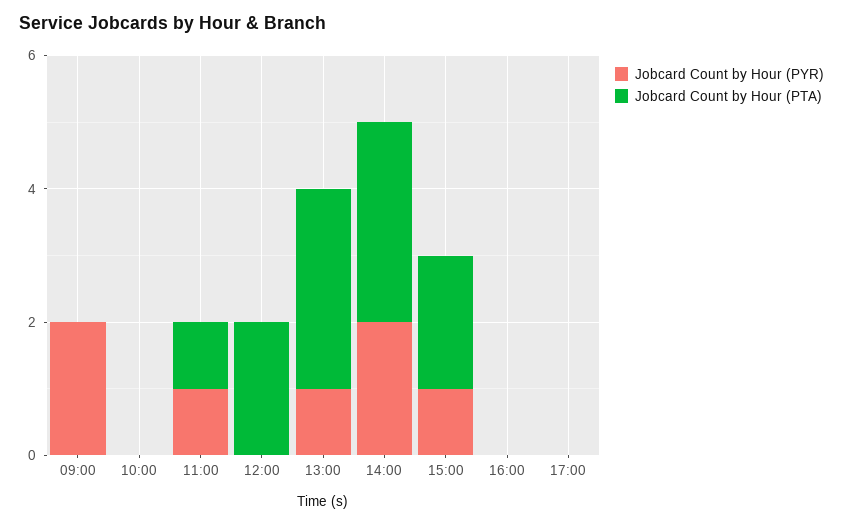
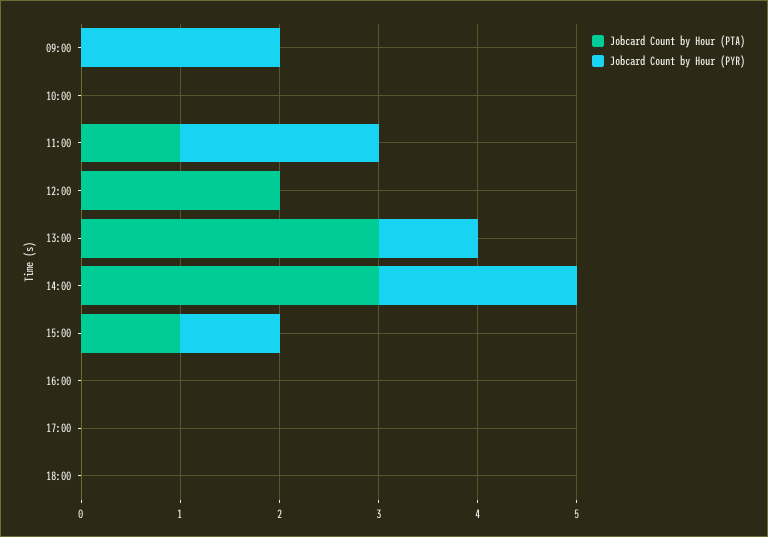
Jobcard Count by Hour (PYR), 11:00: 1 -> 2
Jobcard Count by Hour (PTA), 15:00: 2 -> 1
Jobcard Count by Hour (PTA), 18:00: none -> 0
Jobcard Count by Hour (PYR), 18:00: none -> 0

